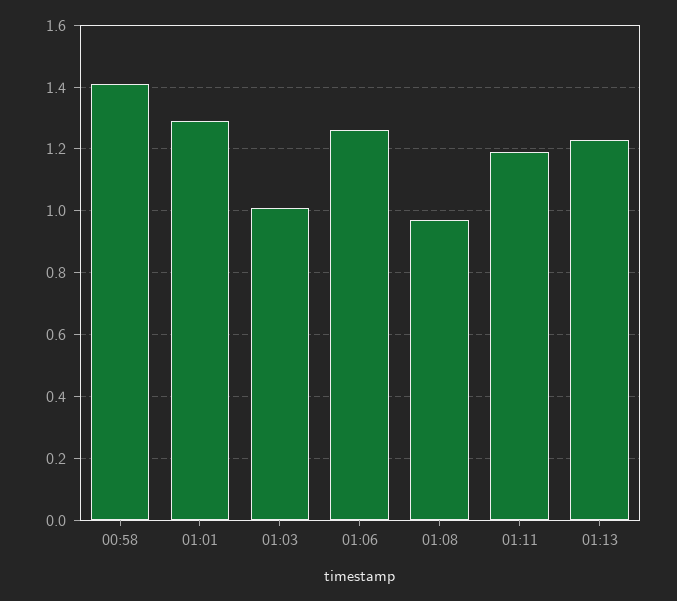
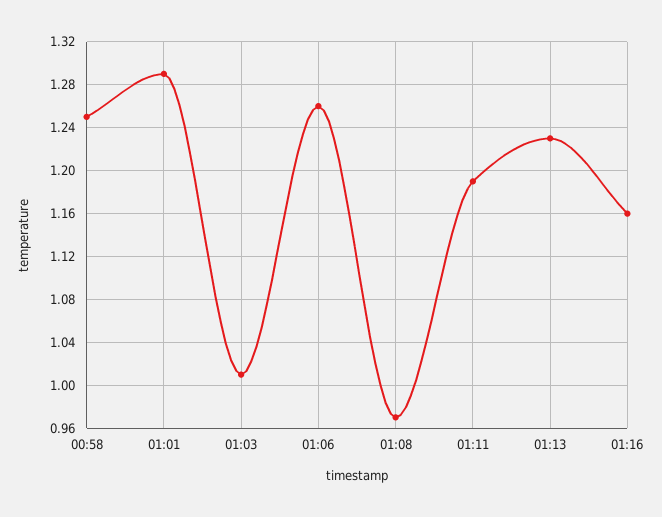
00:58: 1.4 -> 1.25
01:16: none -> 1.16

